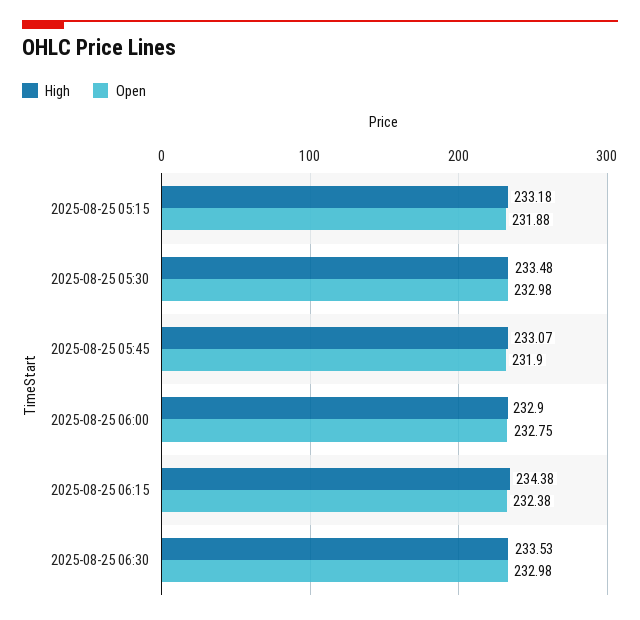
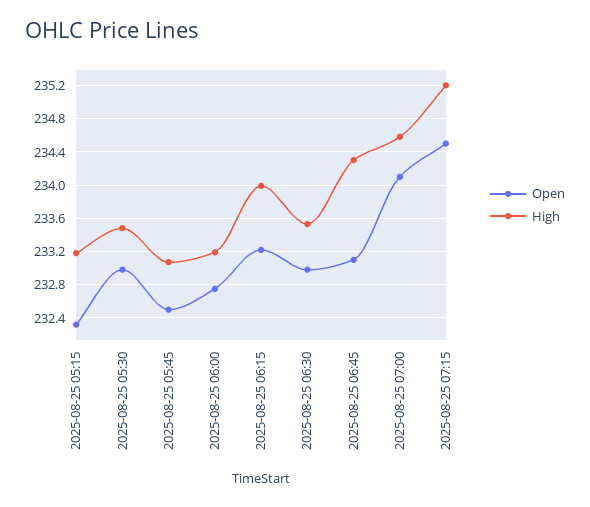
Open, 2025-08-25 05:15: 231.88 -> 232.3
Open, 2025-08-25 05:45: 231.9 -> 232.5
High, 2025-08-25 06:00: 232.9 -> 233.2
High, 2025-08-25 06:15: 234.38 -> 234
Open, 2025-08-25 06:15: 232.38 -> 233.2
Open, 2025-08-25 06:45: none -> 233.1
High, 2025-08-25 06:45: none -> 234.3
Open, 2025-08-25 07:00: none -> 234.1
High, 2025-08-25 07:00: none -> 234.6
Open, 2025-08-25 07:15: none -> 234.5
High, 2025-08-25 07:15: none -> 235.2

